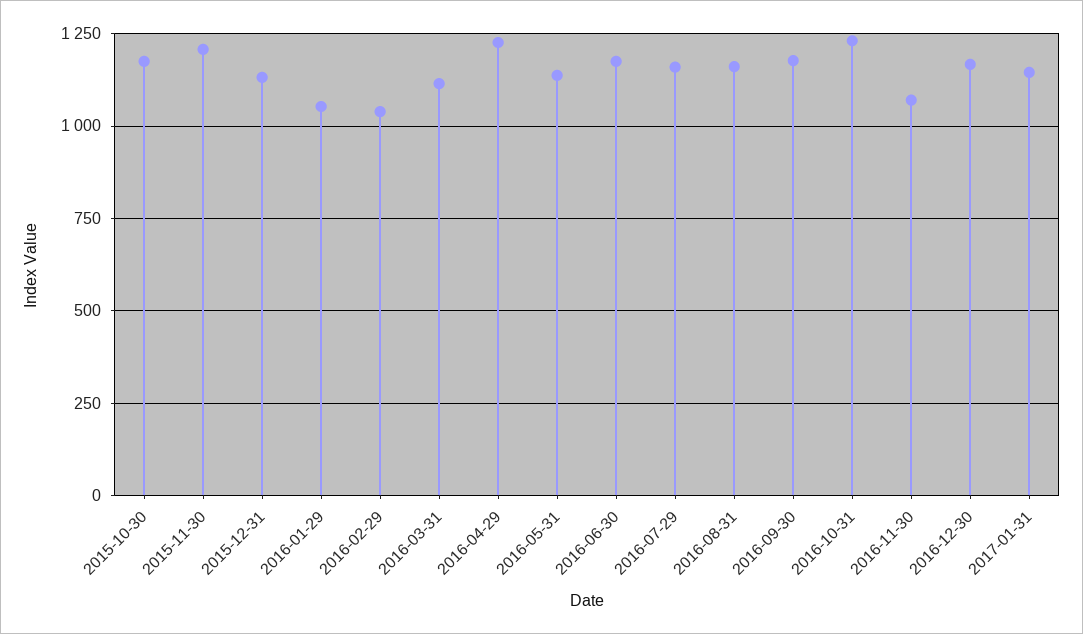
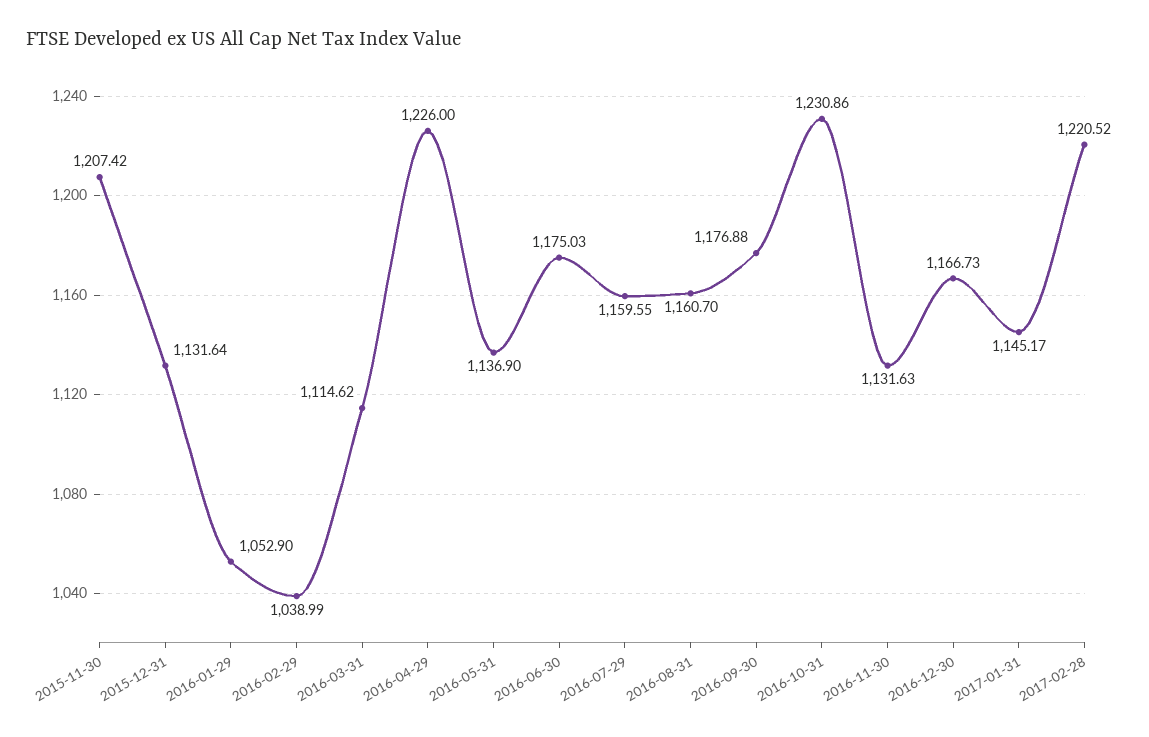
2015-10-30: 1175 -> none
2016-11-30: 1075 -> 1131.63
2017-02-28: none -> 1220.52

